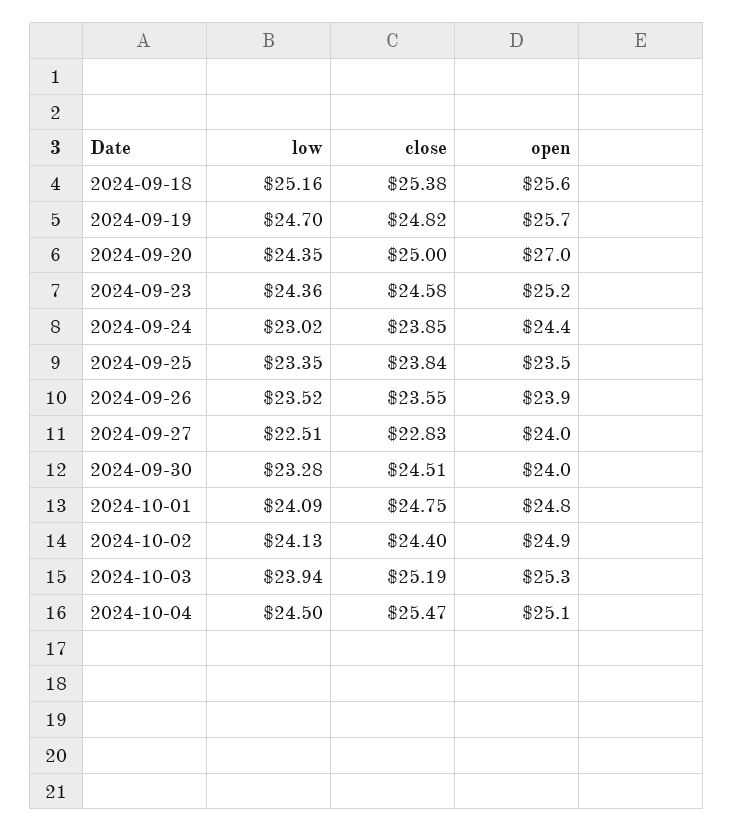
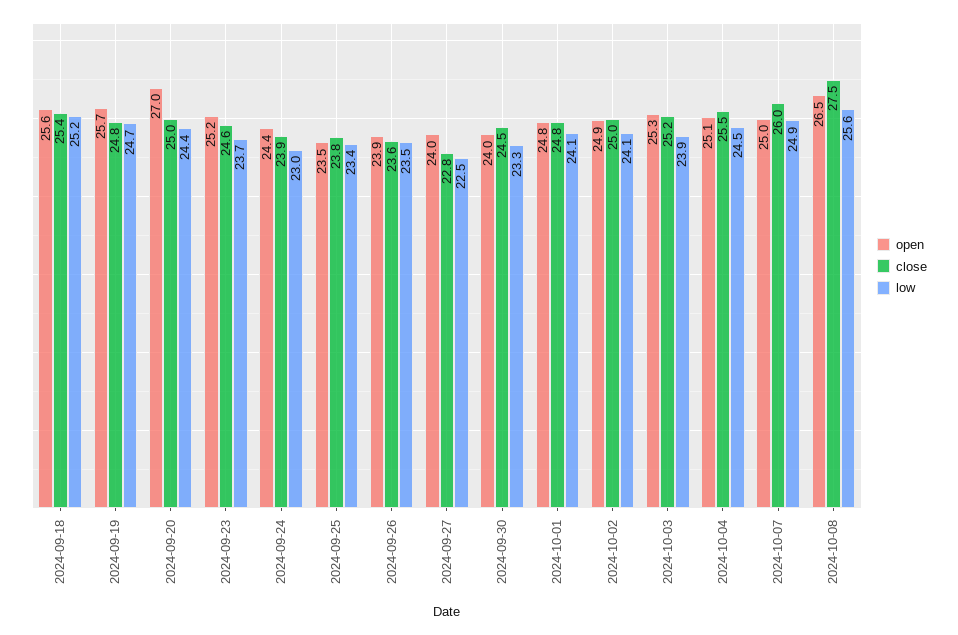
low, 2024-09-23: 24.36 -> 23.7
close, 2024-10-02: 24.4 -> 25
open, 2024-10-07: none -> 25
close, 2024-10-07: none -> 26
low, 2024-10-07: none -> 24.9
open, 2024-10-08: none -> 26.5
close, 2024-10-08: none -> 27.5
low, 2024-10-08: none -> 25.6

